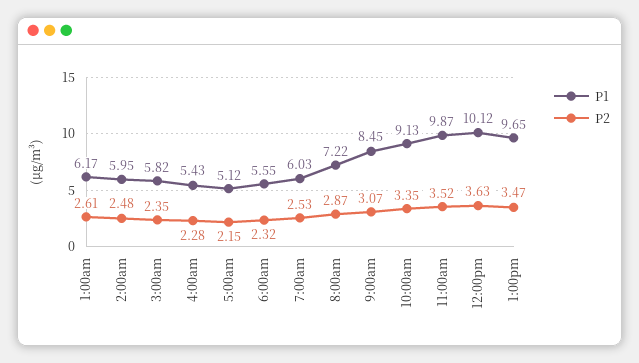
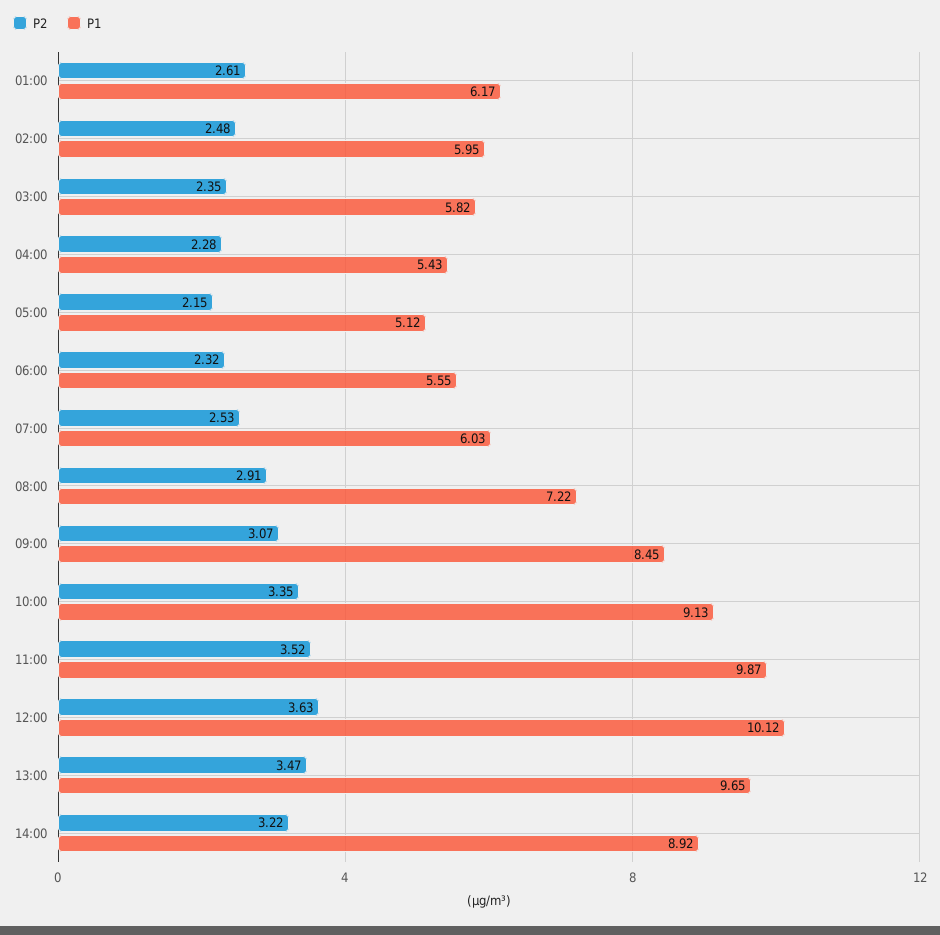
P2, 8:00am: 2.87 -> 2.91
P2, 14:00: none -> 3.22
P1, 14:00: none -> 8.92

